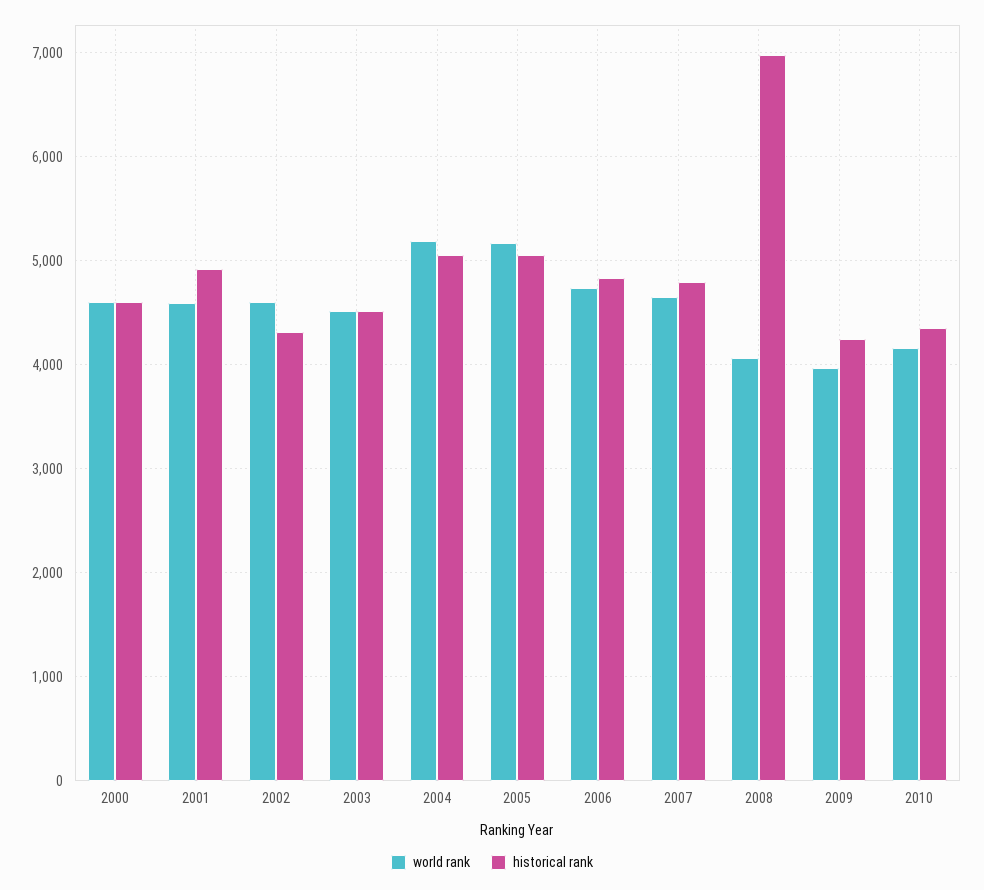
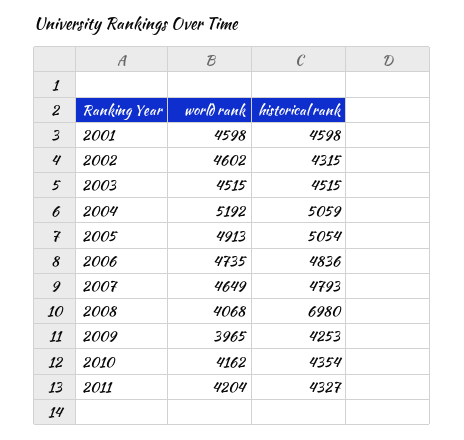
world rank, 2000: 4600 -> none
historical rank, 2000: 4600 -> none
historical rank, 2001: 4900 -> 4598
world rank, 2005: 5200 -> 4913
world rank, 2011: none -> 4204
historical rank, 2011: none -> 4327

